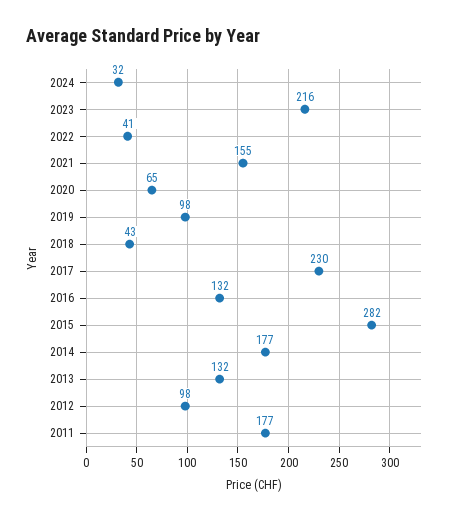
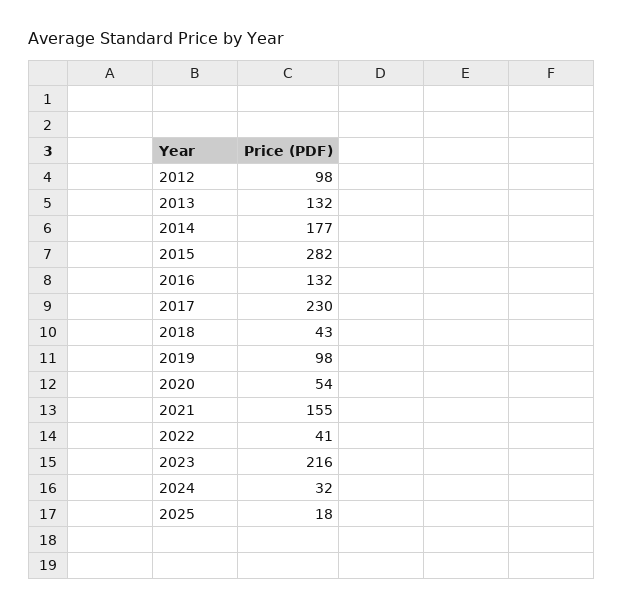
2020: 65 -> 54
2011: 177 -> none
2025: none -> 18

